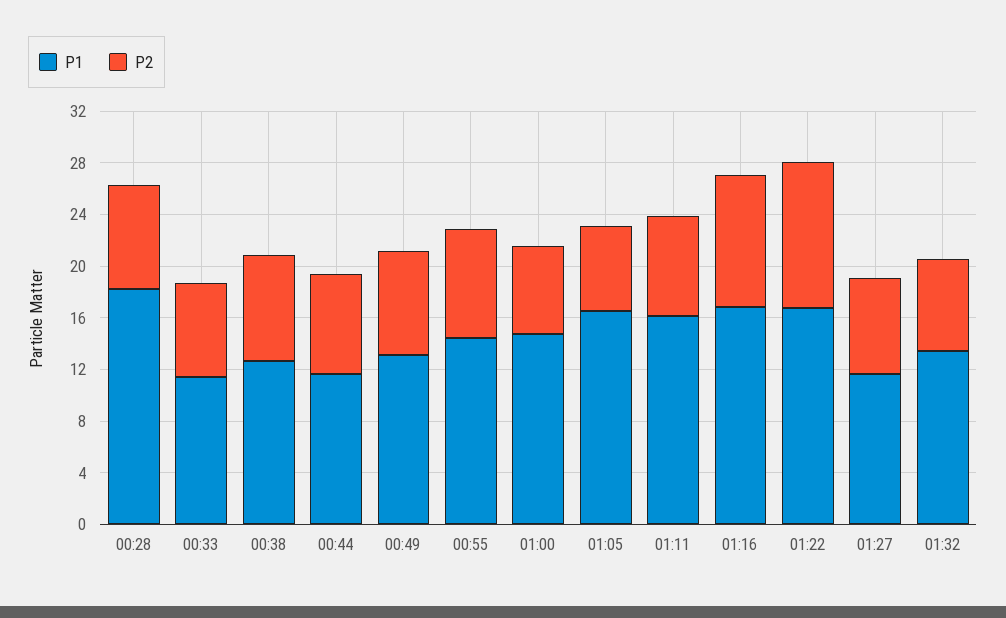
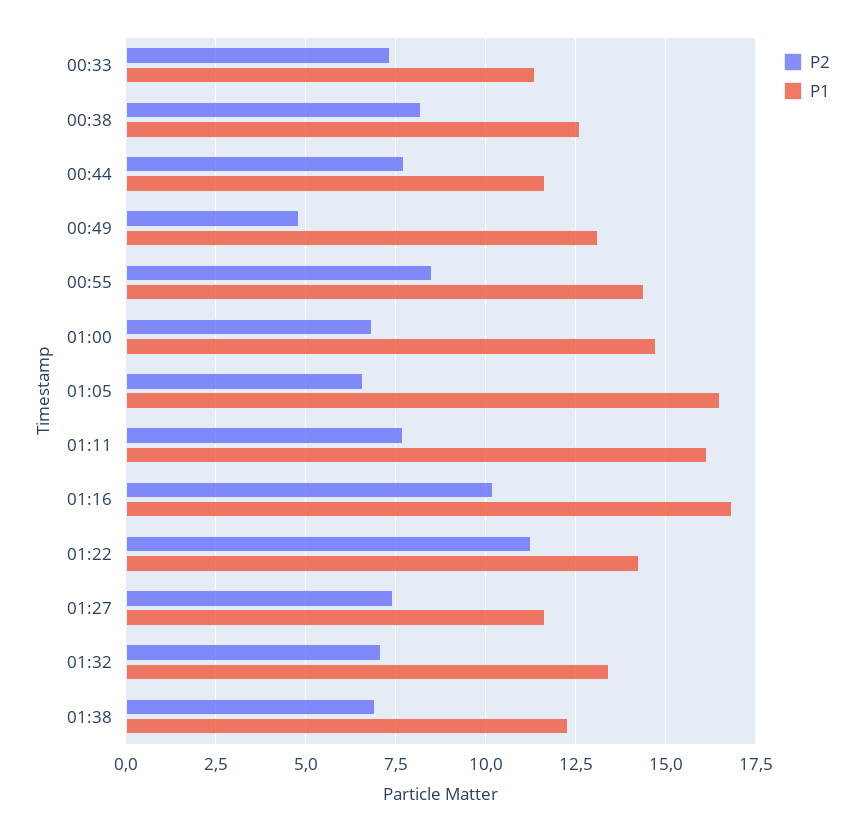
P1, 00:28: 18 -> none
P2, 00:28: 8 -> none
P2, 00:49: 8 -> 4.75
P1, 01:22: 17 -> 14.25
P2, 01:38: none -> 7
P1, 01:38: none -> 12.25

